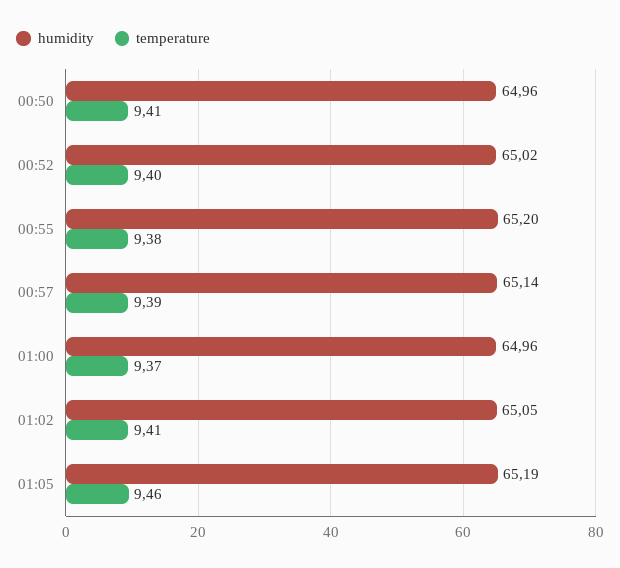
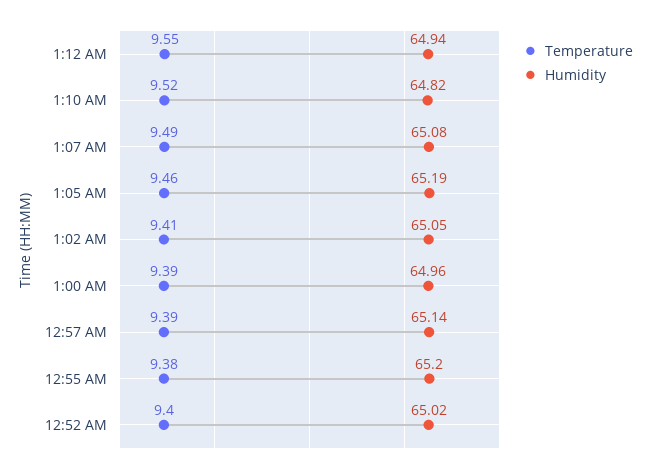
humidity, 00:50: 64.96 -> none
temperature, 00:50: 9.41 -> none
temperature, 01:00: 9.37 -> 9.39
temperature, 1:12 AM: none -> 9.55
humidity, 1:12 AM: none -> 64.94
temperature, 1:10 AM: none -> 9.52
humidity, 1:10 AM: none -> 64.82
temperature, 1:07 AM: none -> 9.49
humidity, 1:07 AM: none -> 65.08

